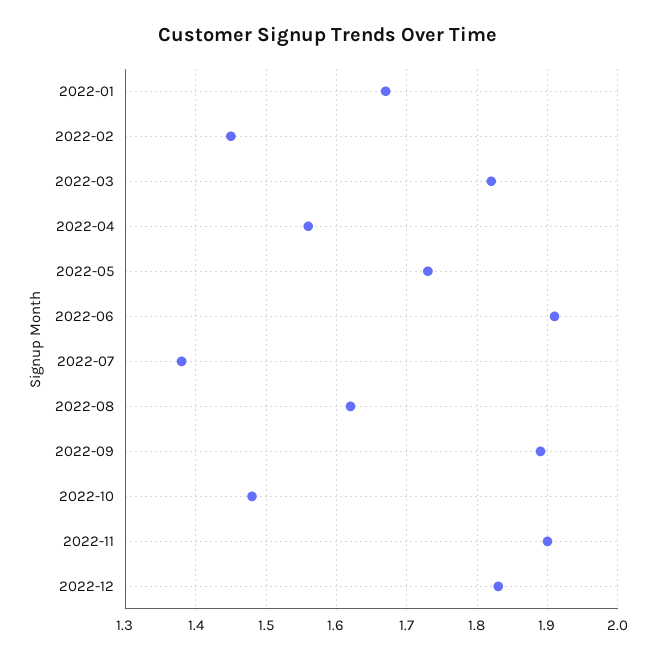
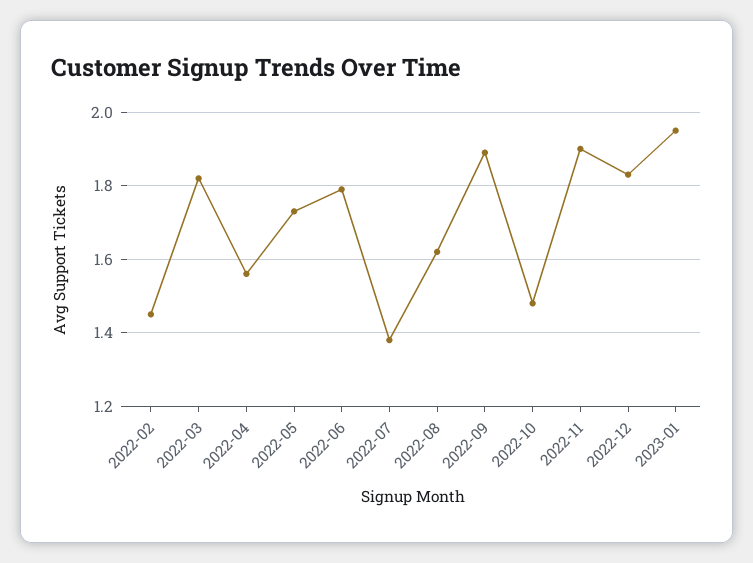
2022-01: 1.67 -> none
2022-06: 1.91 -> 1.8
2023-01: none -> 1.95

